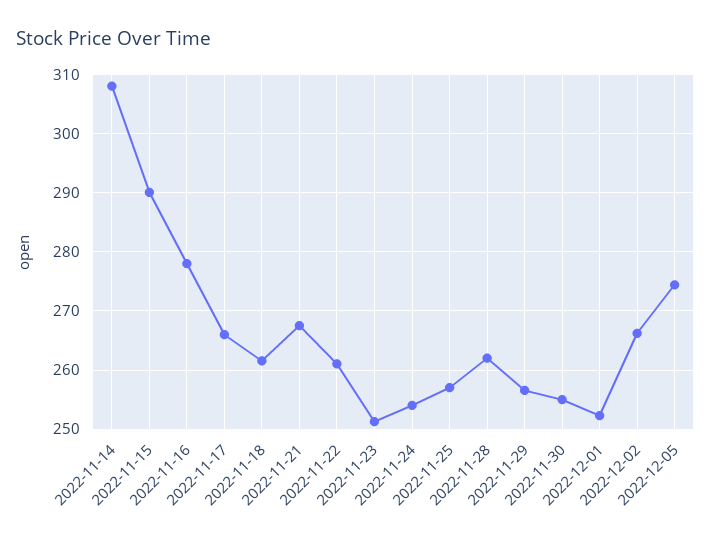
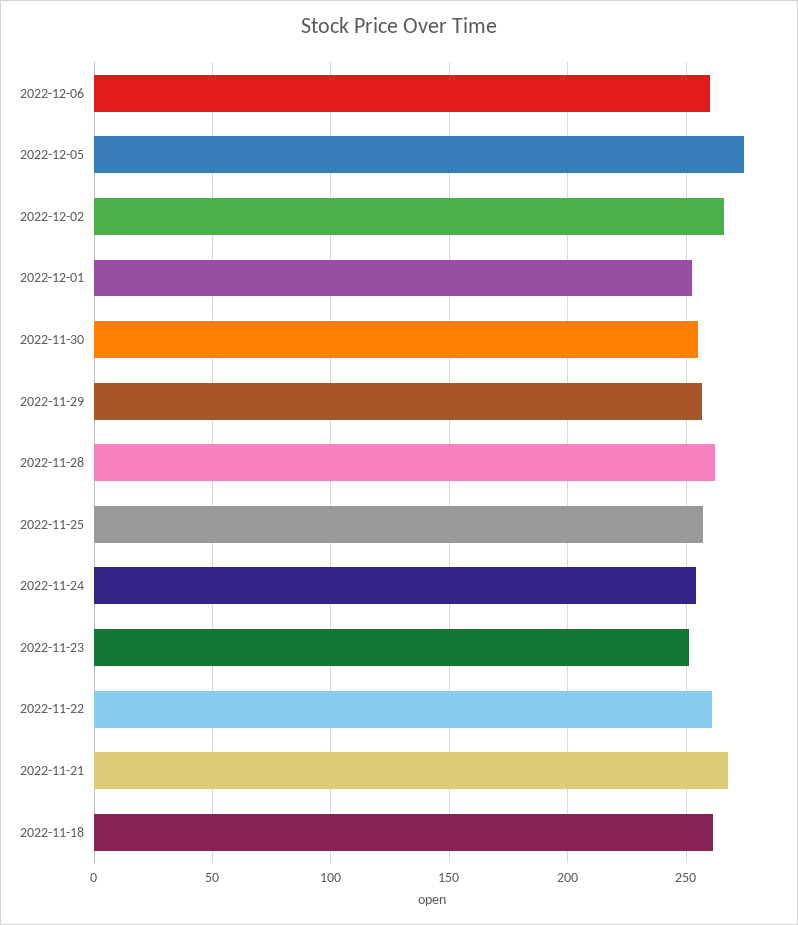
2022-11-14: 308 -> none
2022-11-15: 290 -> none
2022-11-16: 278 -> none
2022-11-17: 266 -> none
2022-12-06: none -> 260

